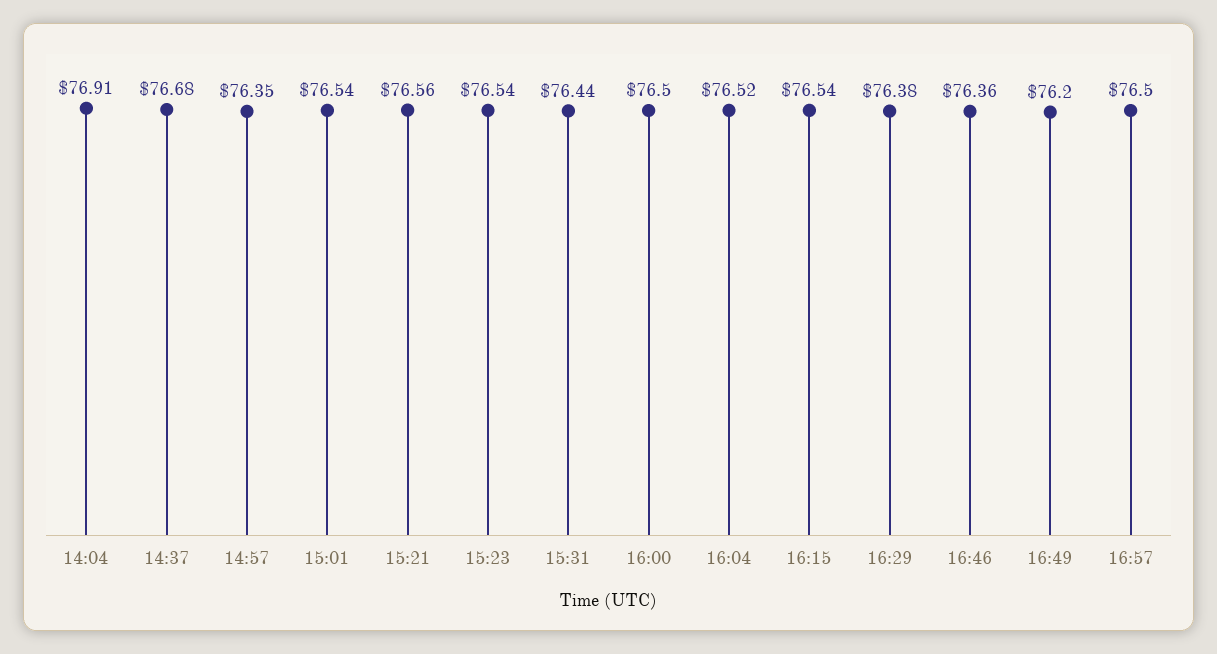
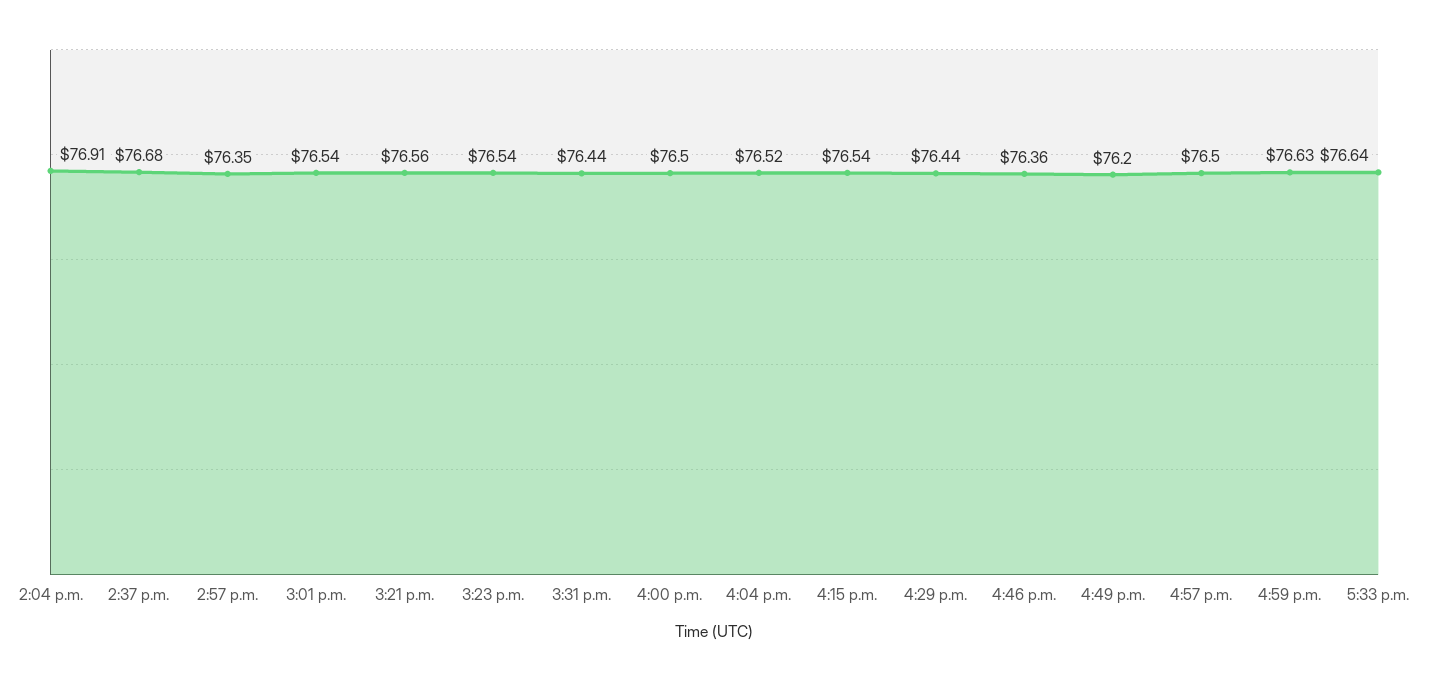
16:29: 76.38 -> 76.44
4:59 p.m.: none -> 76.63
5:33 p.m.: none -> 76.64

